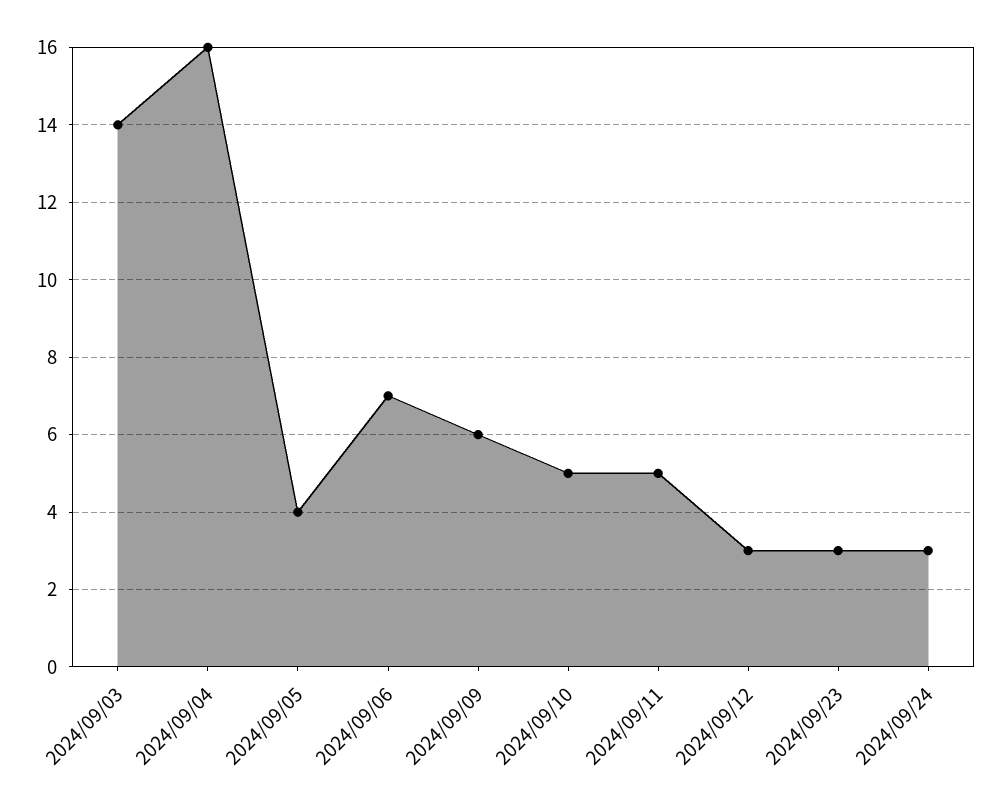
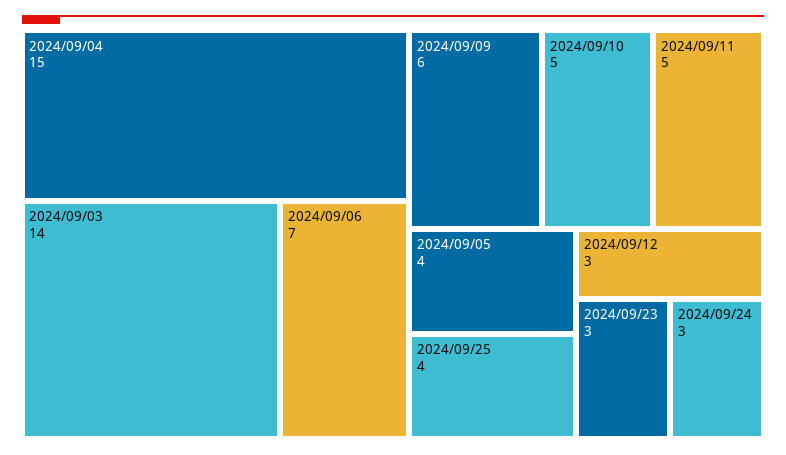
2024/09/04: 16 -> 15
2024/09/25: none -> 4

